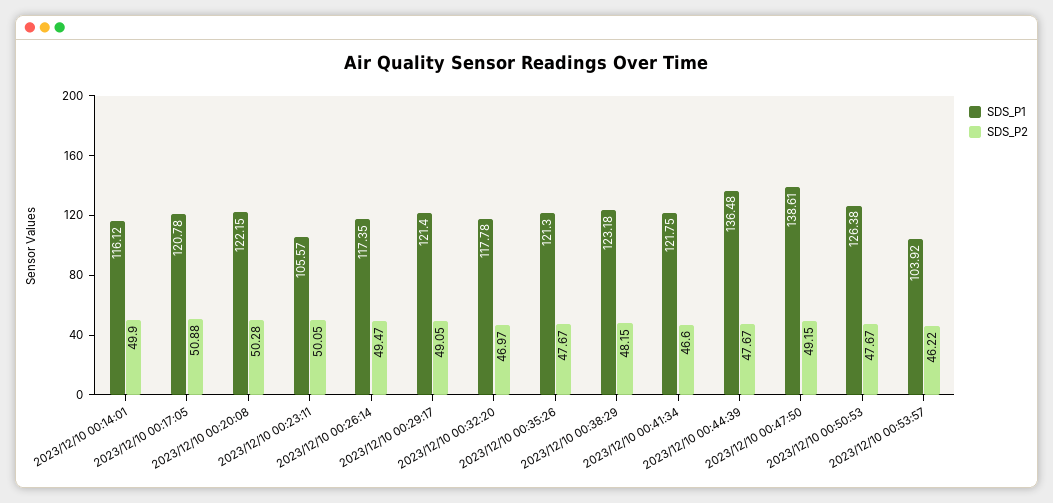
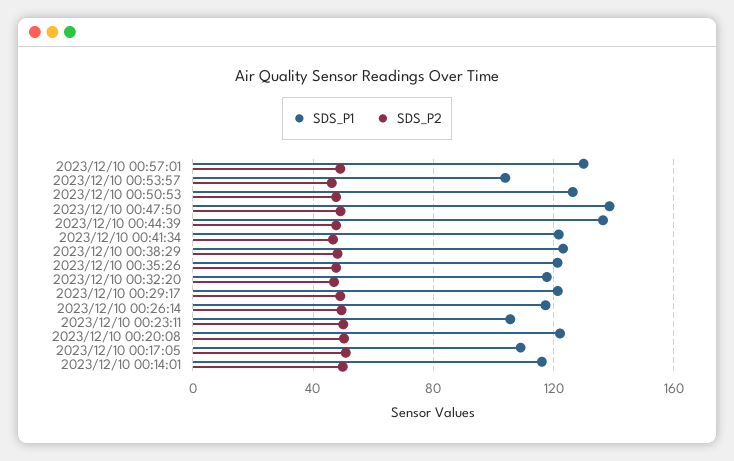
SDS_P1, 2023/12/10 00:17:05: 120.78 -> 110
SDS_P1, 2023/12/10 00:57:01: none -> 130
SDS_P2, 2023/12/10 00:57:01: none -> 50

